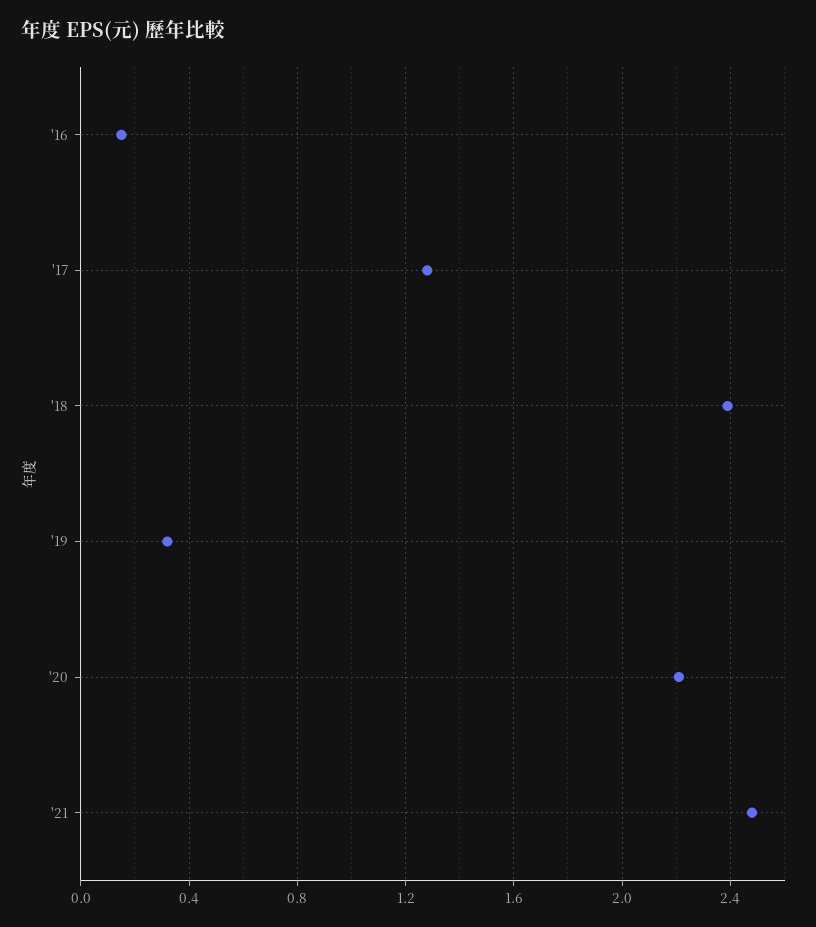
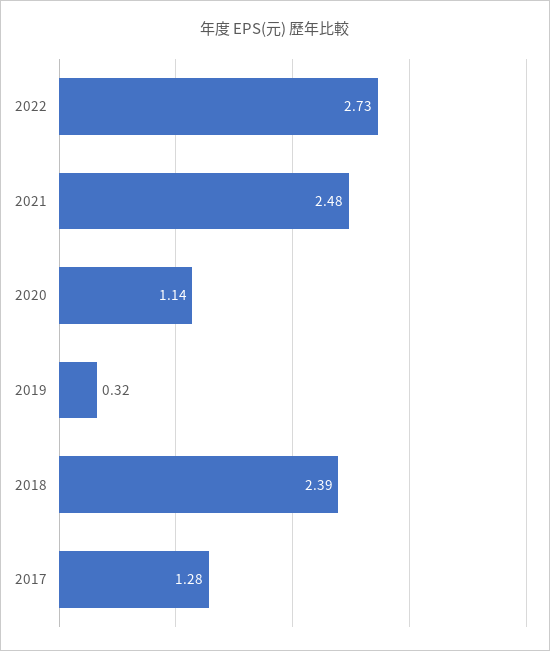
'16: 0.15 -> none
'20: 2.2 -> 1.14
2022: none -> 2.73

